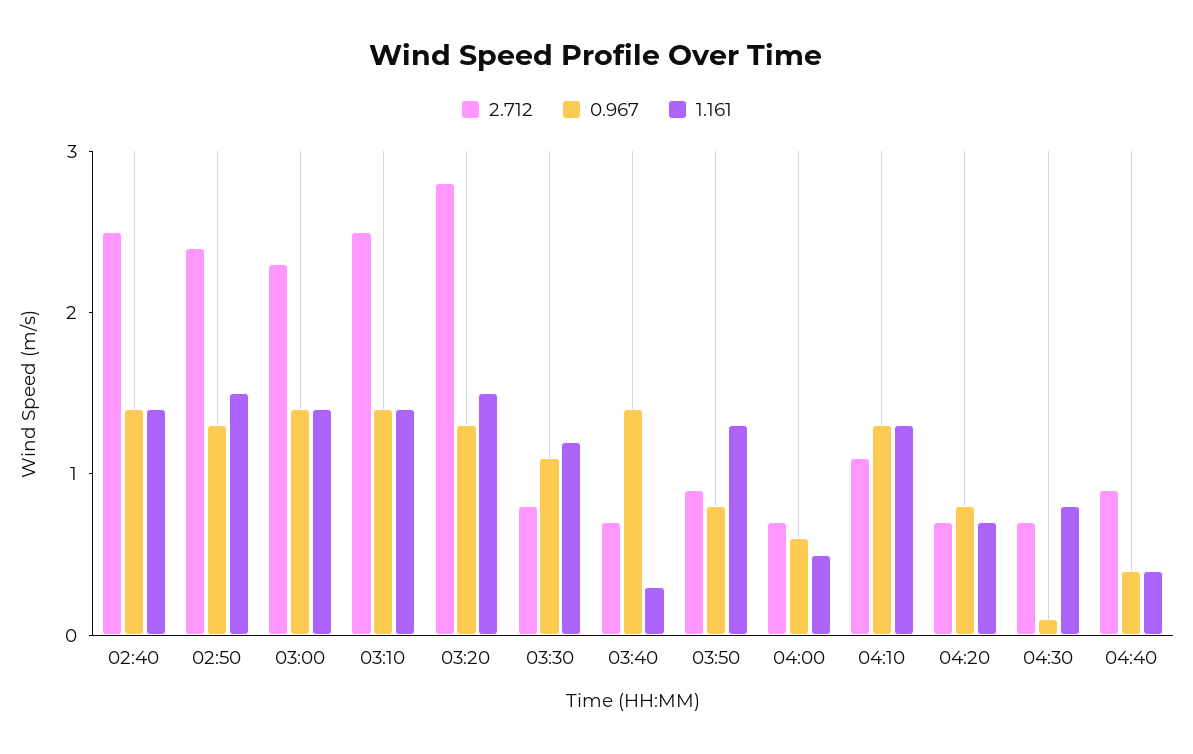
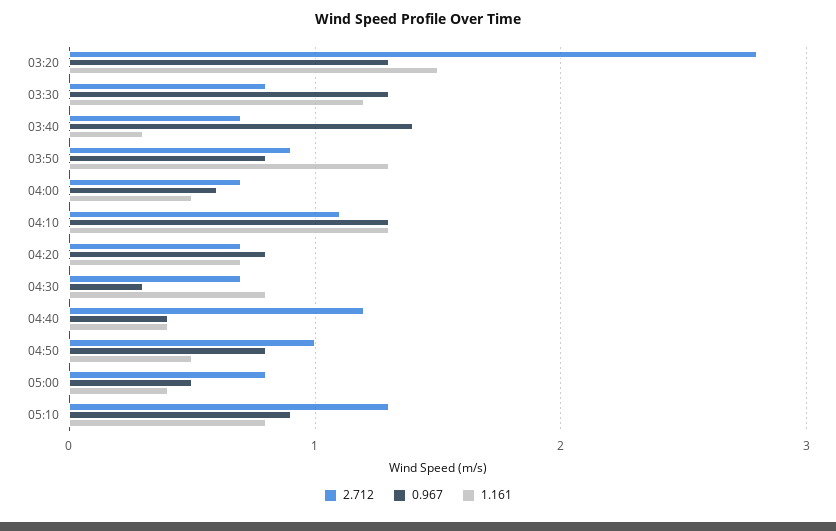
2.712, 02:40: 2.5 -> none
0.967, 02:40: 1.4 -> none
1.161, 02:40: 1.4 -> none
2.712, 02:50: 2.4 -> none
0.967, 02:50: 1.3 -> none
1.161, 02:50: 1.5 -> none
2.712, 03:00: 2.3 -> none
0.967, 03:00: 1.4 -> none
1.161, 03:00: 1.4 -> none
2.712, 03:10: 2.5 -> none
0.967, 03:10: 1.4 -> none
1.161, 03:10: 1.4 -> none
0.967, 03:30: 1.1 -> 1.3
0.967, 04:30: 0.1 -> 0.3
2.712, 04:40: 0.9 -> 1.2
2.712, 04:50: none -> 1
0.967, 04:50: none -> 0.8
1.161, 04:50: none -> 0.5
2.712, 05:00: none -> 0.8
0.967, 05:00: none -> 0.5
1.161, 05:00: none -> 0.4
2.712, 05:10: none -> 1.3
0.967, 05:10: none -> 0.9
1.161, 05:10: none -> 0.8

